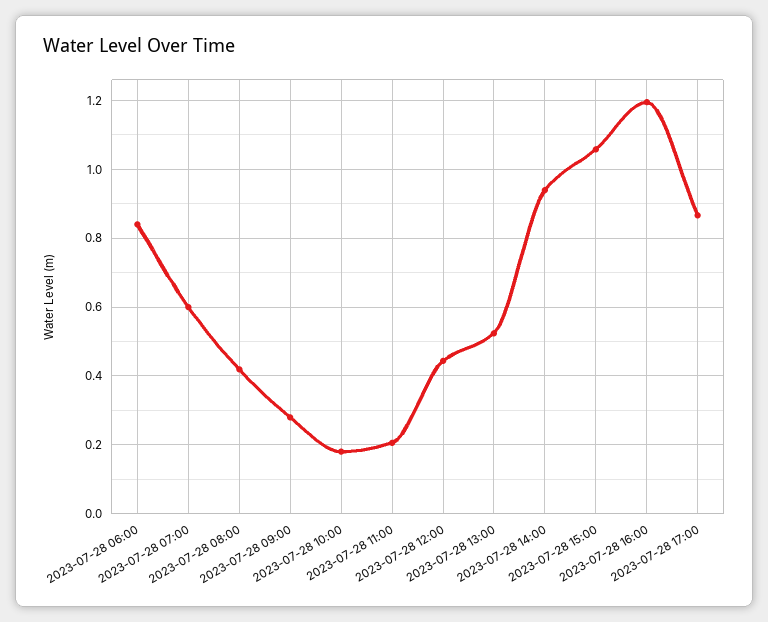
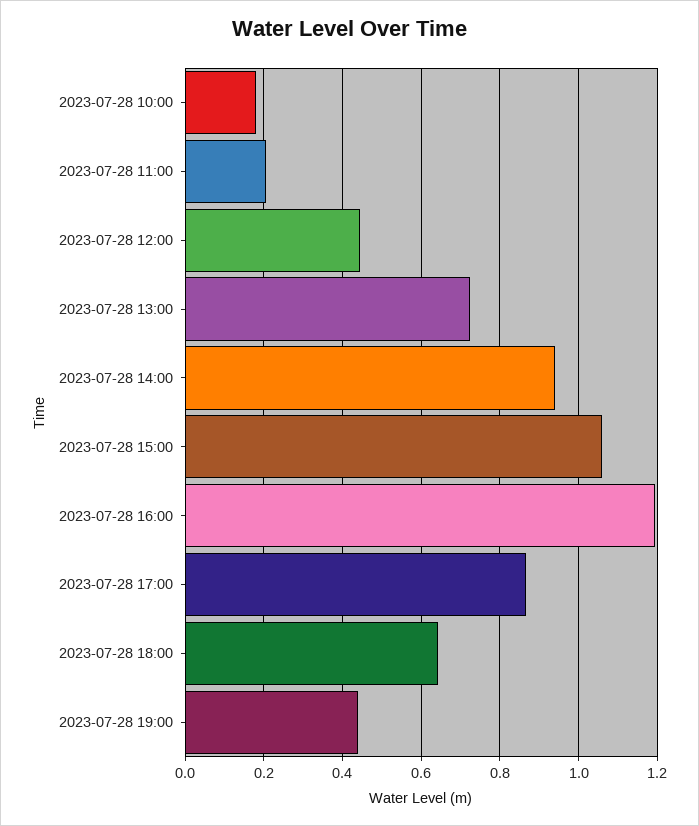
2023-07-28 06:00: 0.84 -> none
2023-07-28 07:00: 0.6 -> none
2023-07-28 08:00: 0.42 -> none
2023-07-28 09:00: 0.28 -> none
2023-07-28 13:00: 0.52 -> 0.72
2023-07-28 18:00: none -> 0.64
2023-07-28 19:00: none -> 0.44

